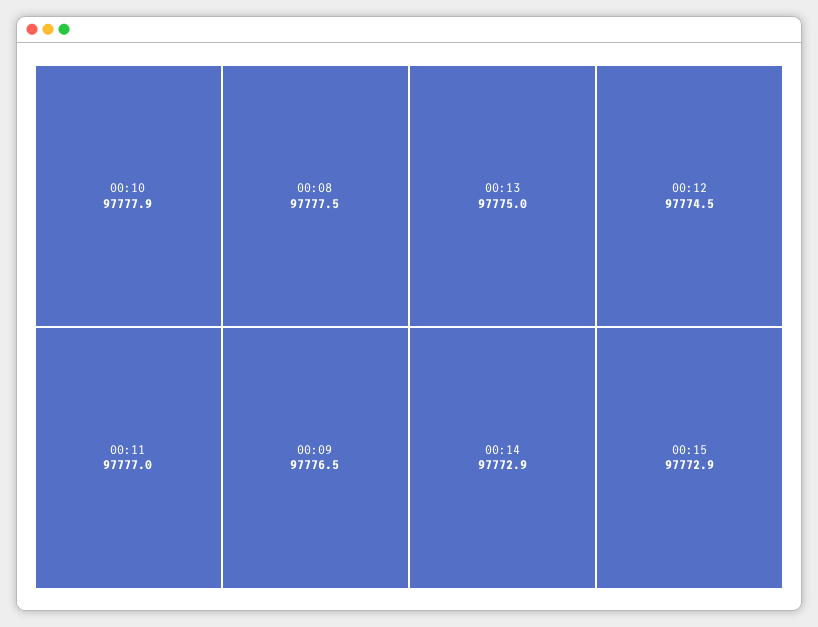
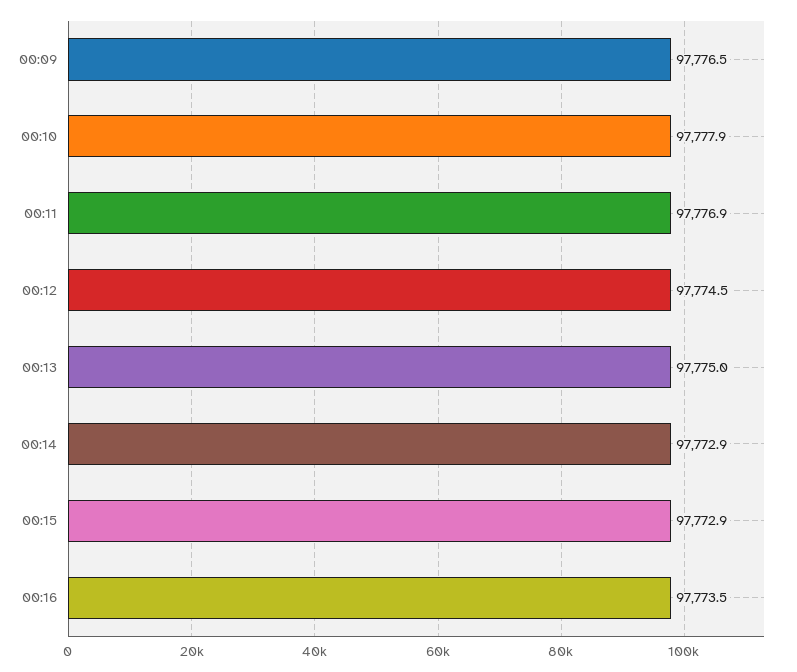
00:08: 97777.5 -> none
00:11: 97777 -> 97776.9
00:16: none -> 97773.5

